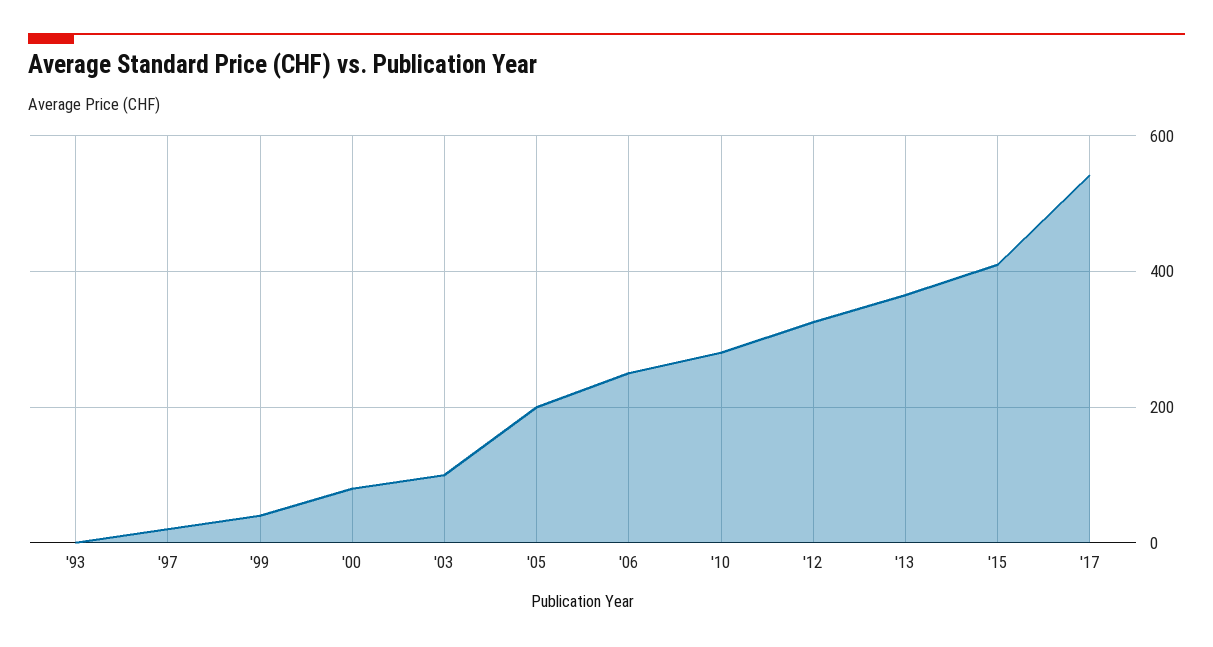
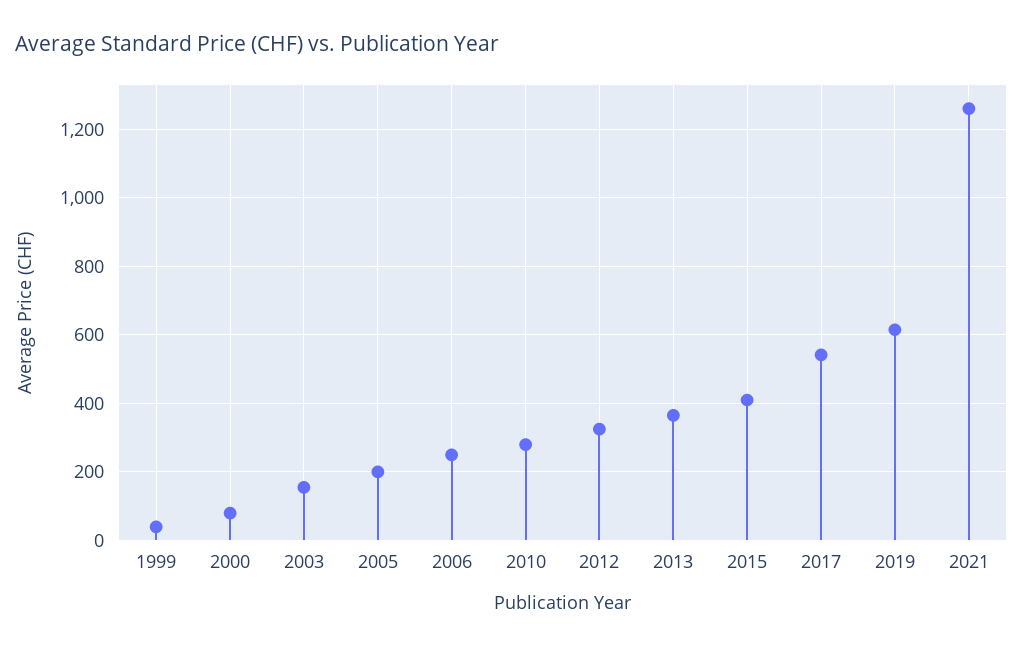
'93: 0 -> none
'97: 20 -> none
'03: 100 -> 160
2019: none -> 620
2021: none -> 1260

